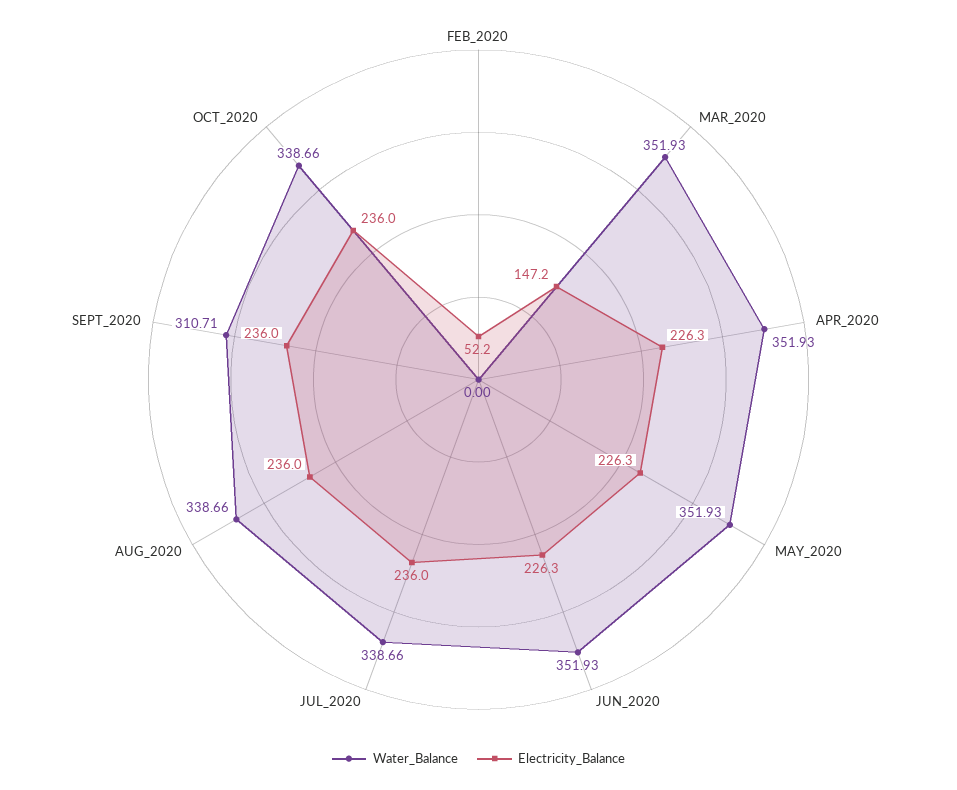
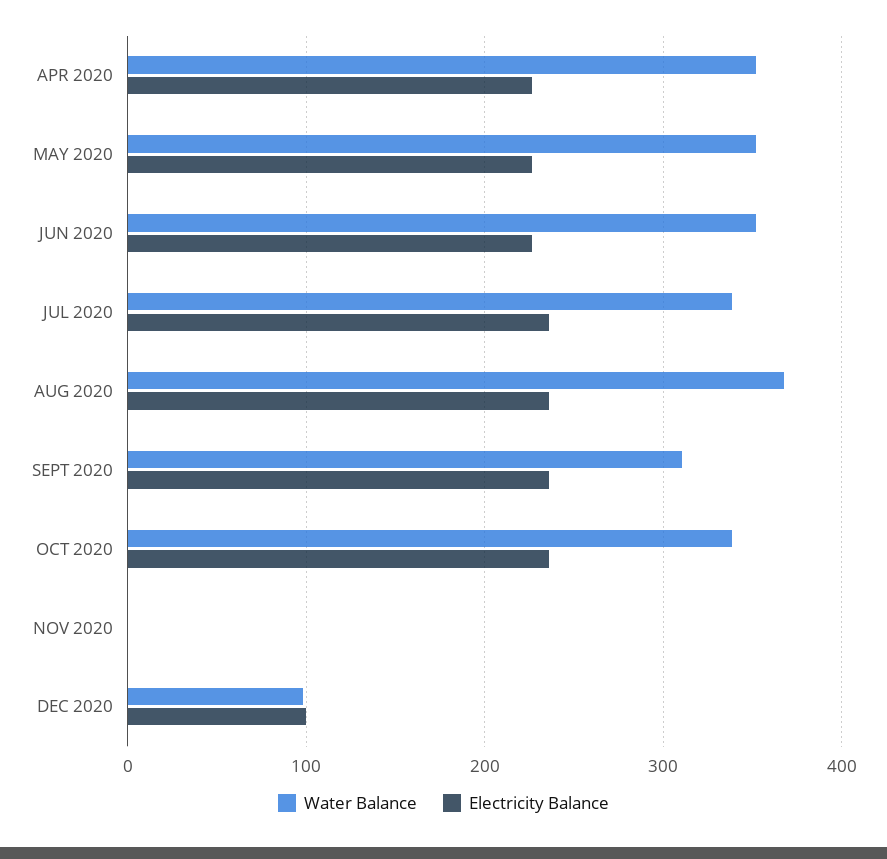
Water_Balance, FEB_2020: 0 -> none
Electricity_Balance, FEB_2020: 52.2 -> none
Water_Balance, MAR_2020: 351.93 -> none
Electricity_Balance, MAR_2020: 147.2 -> none
Water_Balance, AUG_2020: 338.66 -> 370
Water_Balance, NOV 2020: none -> 0
Electricity_Balance, NOV 2020: none -> 0
Water_Balance, DEC 2020: none -> 100
Electricity_Balance, DEC 2020: none -> 100

